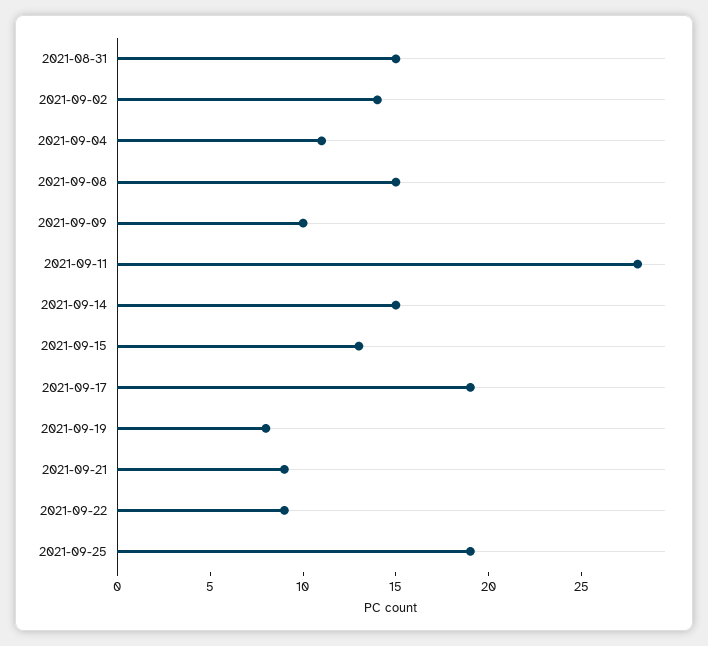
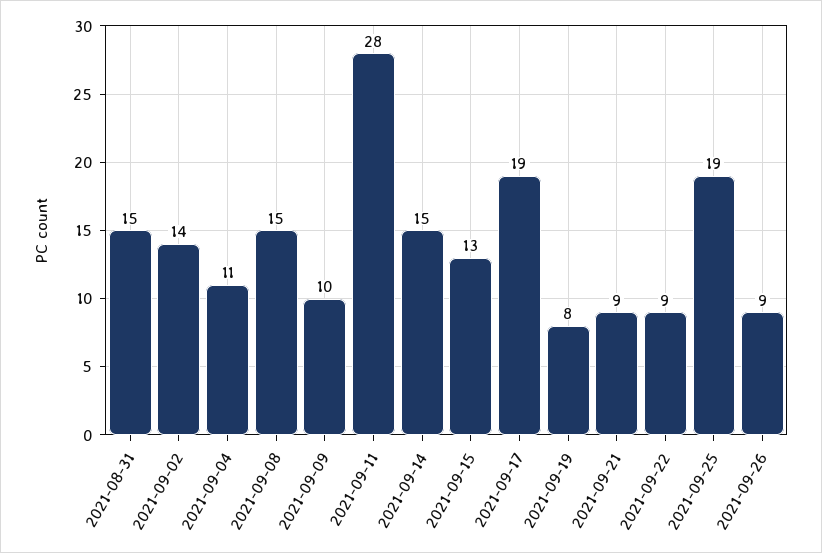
2021-09-26: none -> 9

